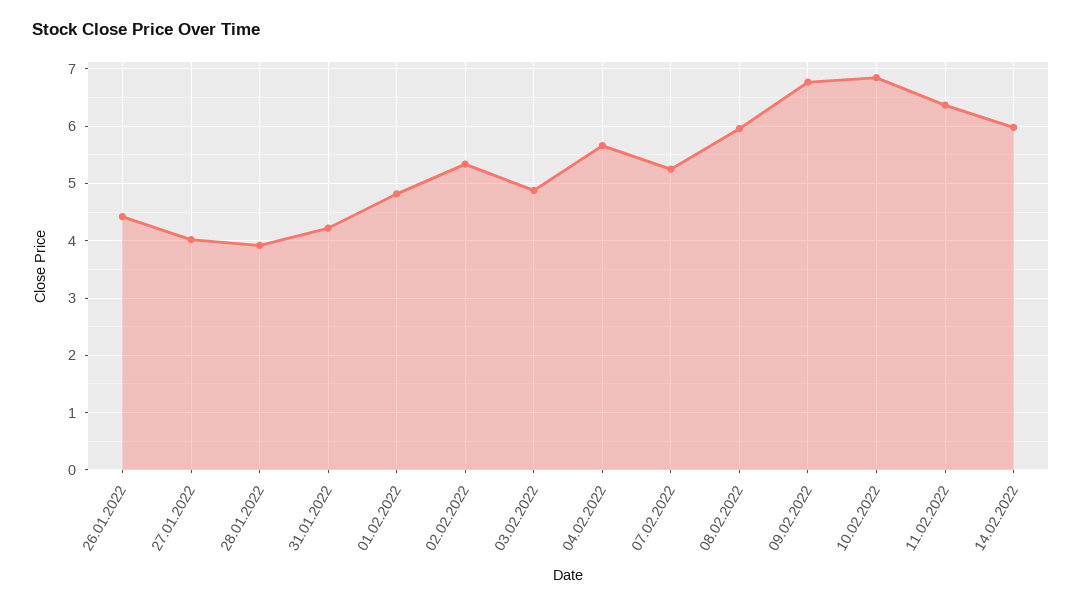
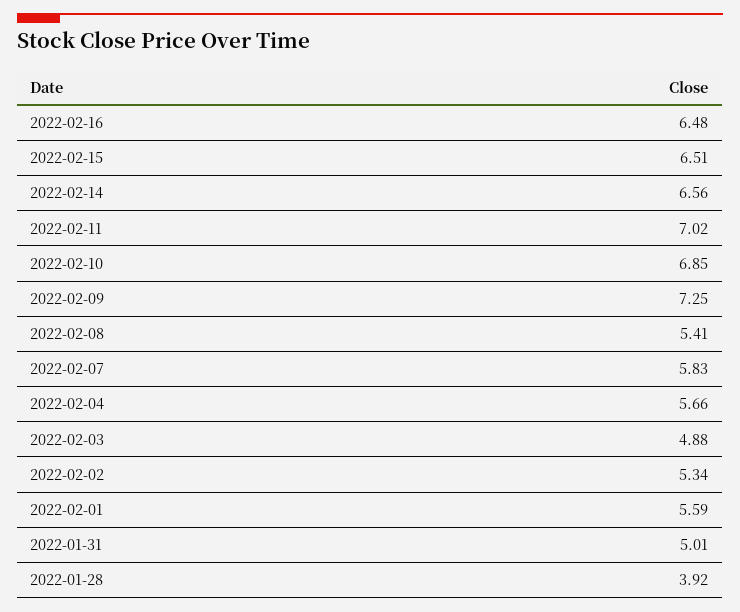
26.01.2022: 4.4 -> none
27.01.2022: 4 -> none
31.01.2022: 4.2 -> 5.01
01.02.2022: 4.8 -> 5.59
07.02.2022: 5.2 -> 5.83
08.02.2022: 6 -> 5.41
09.02.2022: 6.8 -> 7.25
11.02.2022: 6.4 -> 7.02
14.02.2022: 6 -> 6.56
2022-02-16: none -> 6.48
2022-02-15: none -> 6.51

